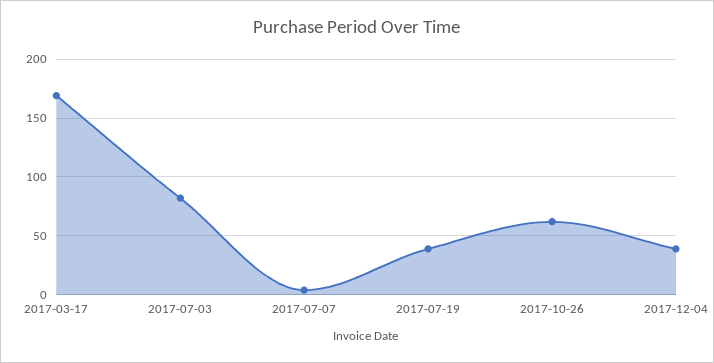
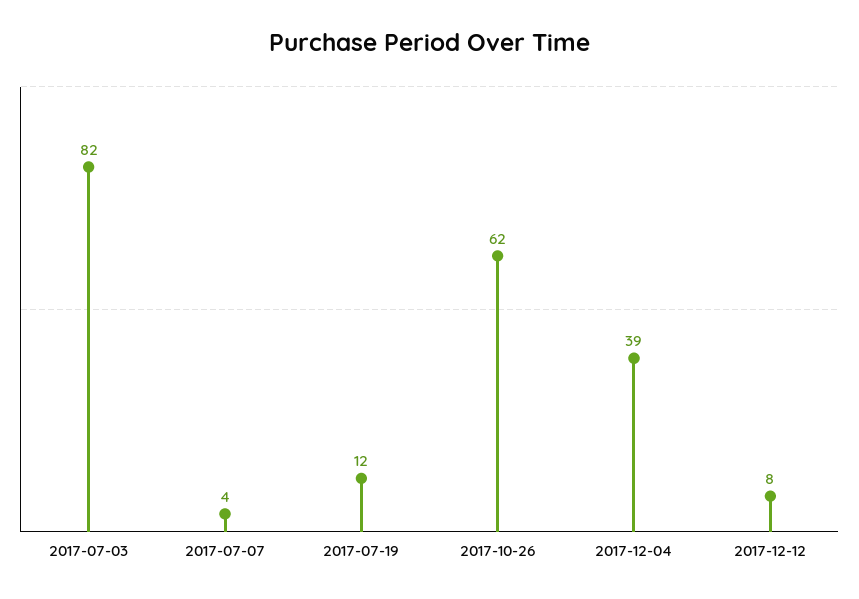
2017-03-17: 170 -> none
2017-07-19: 40 -> 12
2017-12-12: none -> 8

